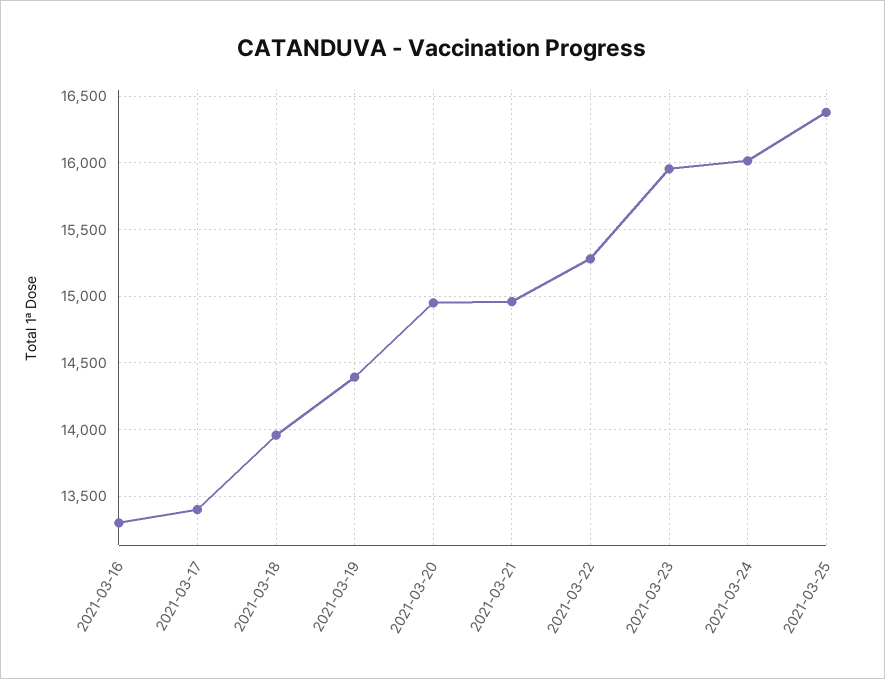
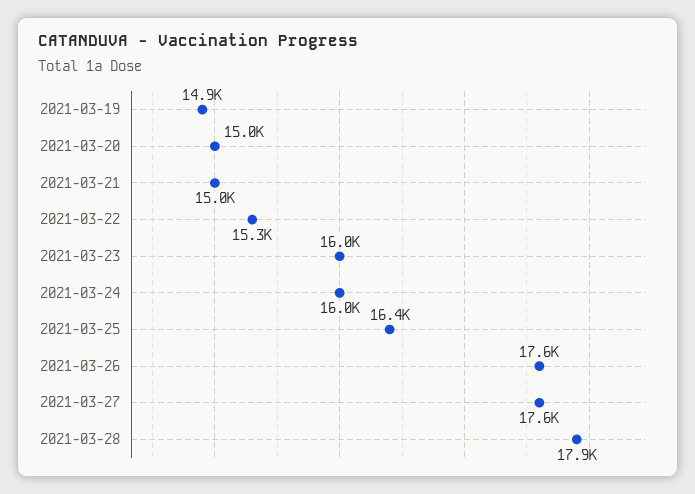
2021-03-16: 13300 -> none
2021-03-17: 13400 -> none
2021-03-18: 13950 -> none
2021-03-19: 14400 -> 14900
2021-03-26: none -> 17600
2021-03-27: none -> 17600
2021-03-28: none -> 17900

